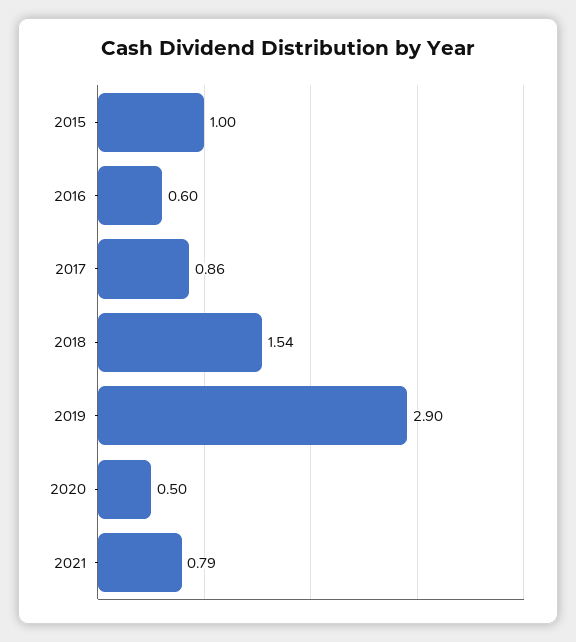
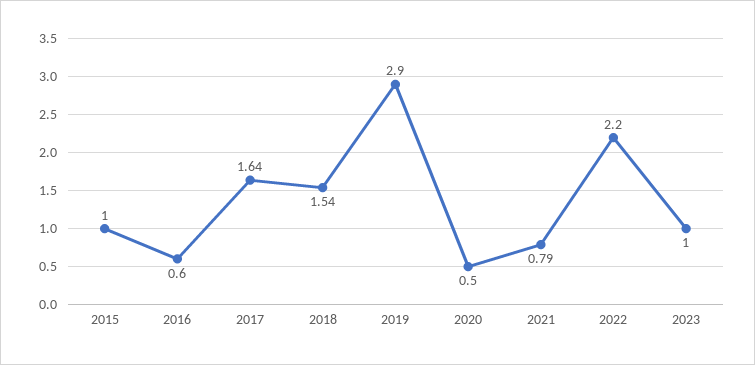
2017: 0.86 -> 1.64
2022: none -> 2.2
2023: none -> 1

